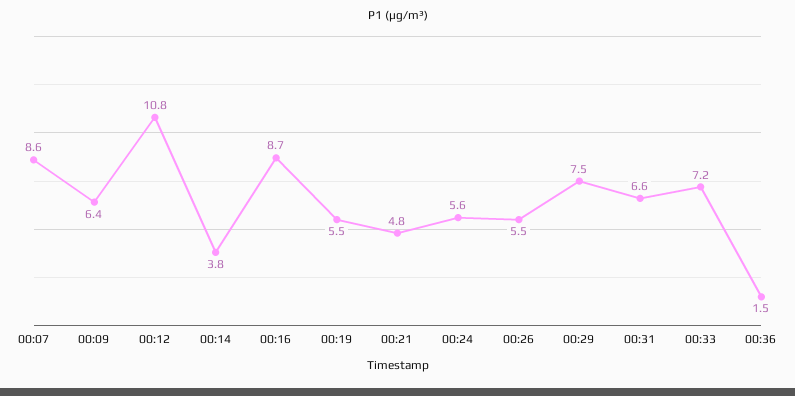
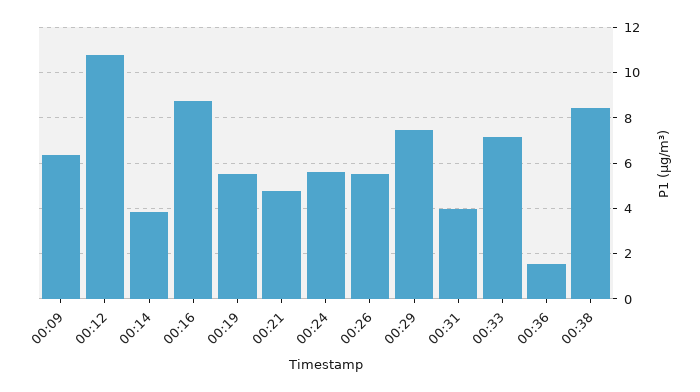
00:07: 8.6 -> none
00:31: 6.6 -> 4
00:38: none -> 8.5

